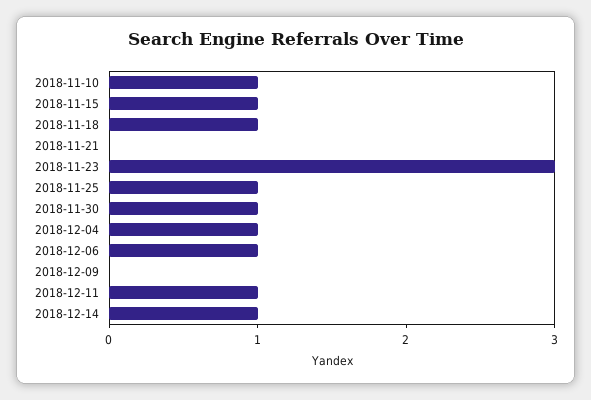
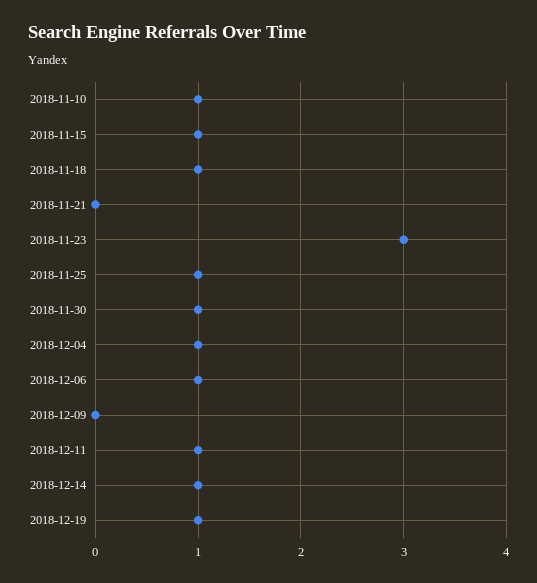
2018-12-19: none -> 1

